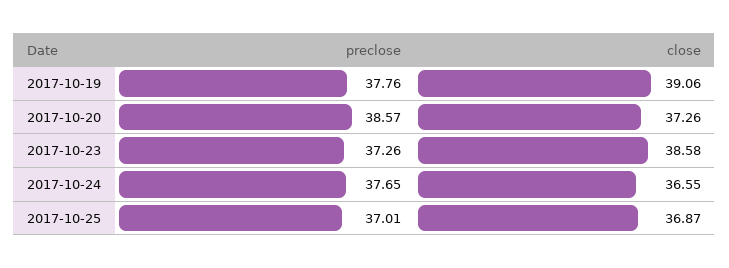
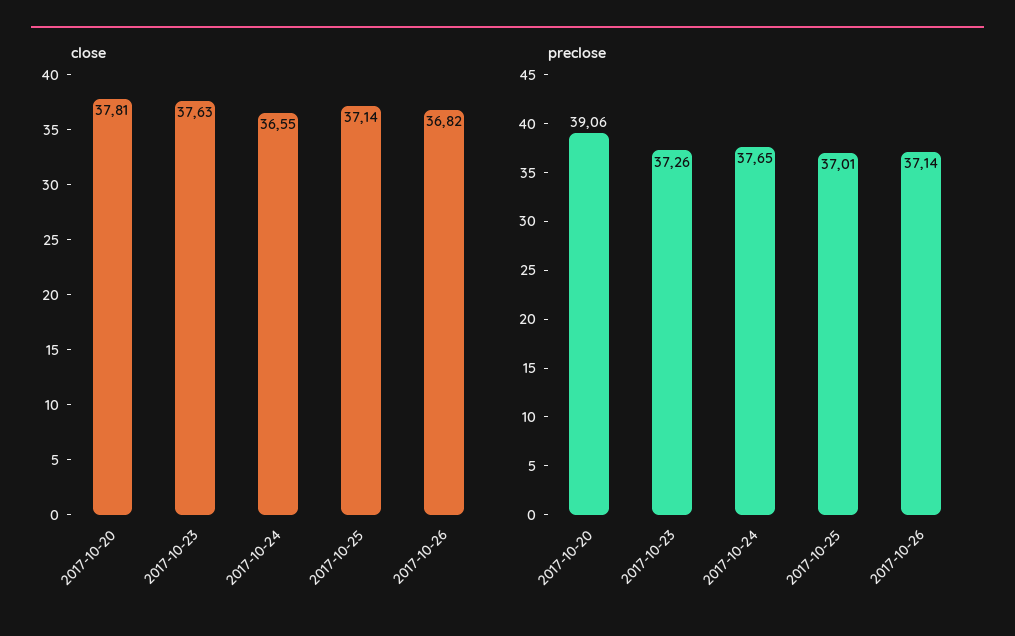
preclose, 2017-10-19: 37.76 -> none
close, 2017-10-19: 39.06 -> none
preclose, 2017-10-20: 38.57 -> 39.06
close, 2017-10-20: 37.26 -> 37.81
close, 2017-10-23: 38.58 -> 37.63
close, 2017-10-25: 36.87 -> 37.14
close, 2017-10-26: none -> 36.82
preclose, 2017-10-26: none -> 37.14

